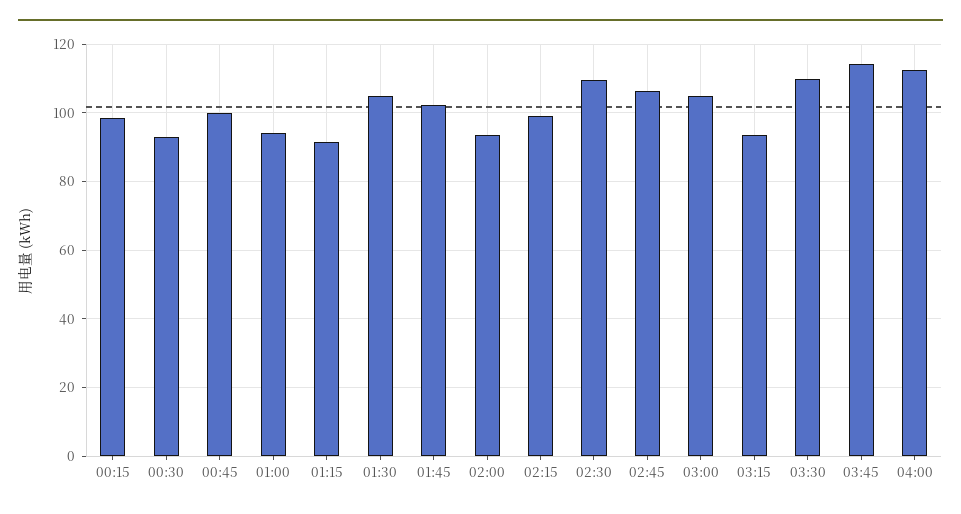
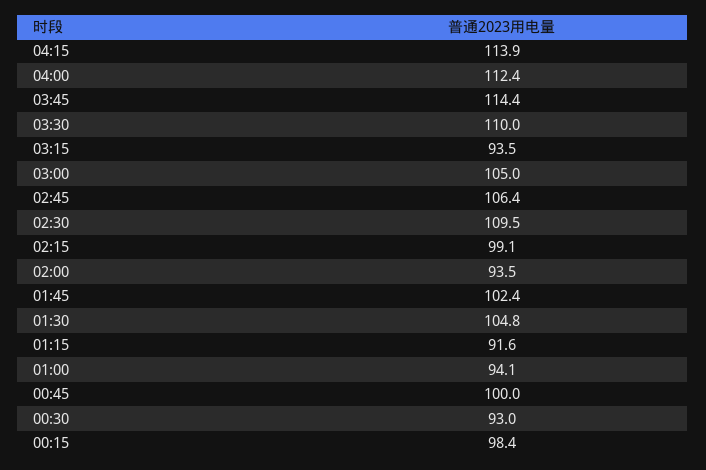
04:15: none -> 113.9

